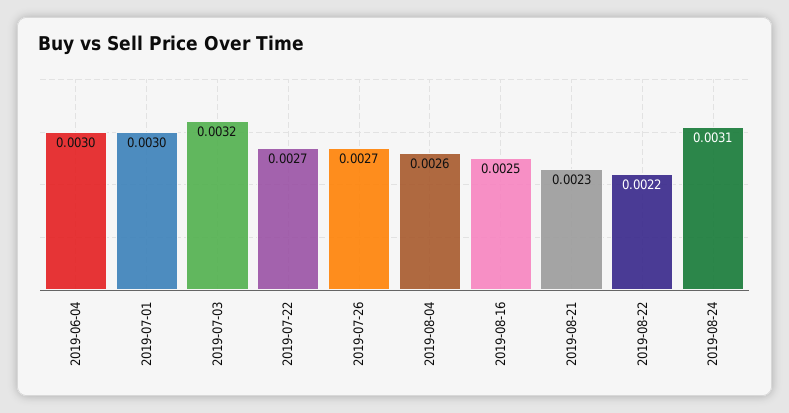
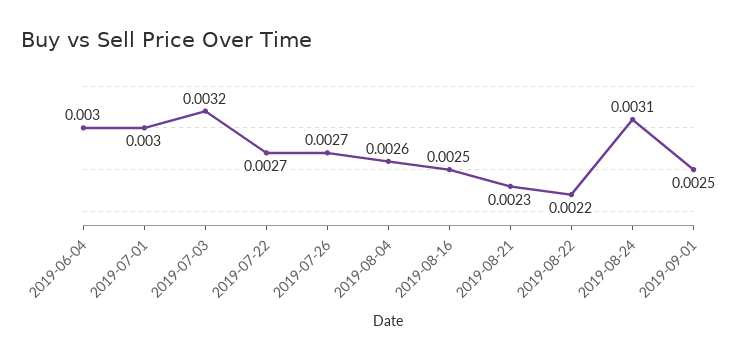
2019-09-01: none -> 0.0025

